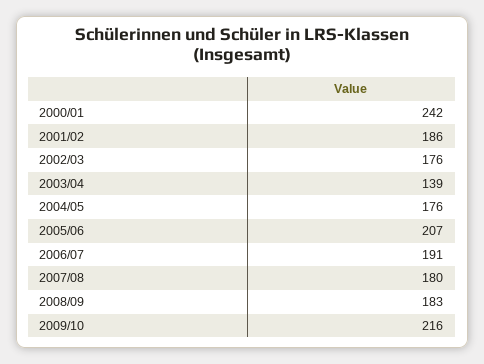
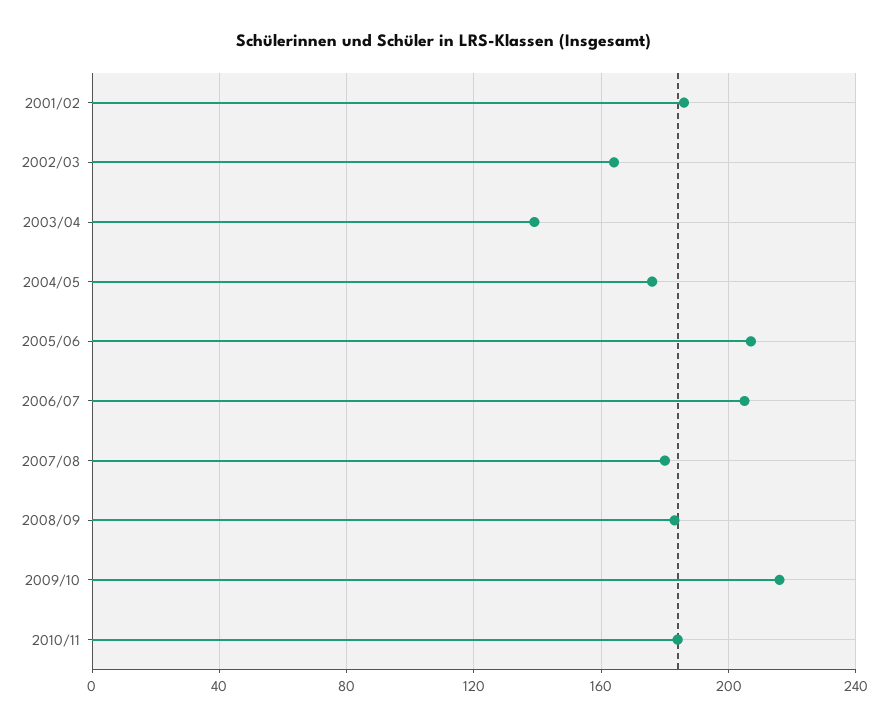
2000/01: 242 -> none
2002/03: 176 -> 165
2006/07: 191 -> 205
2010/11: none -> 185

